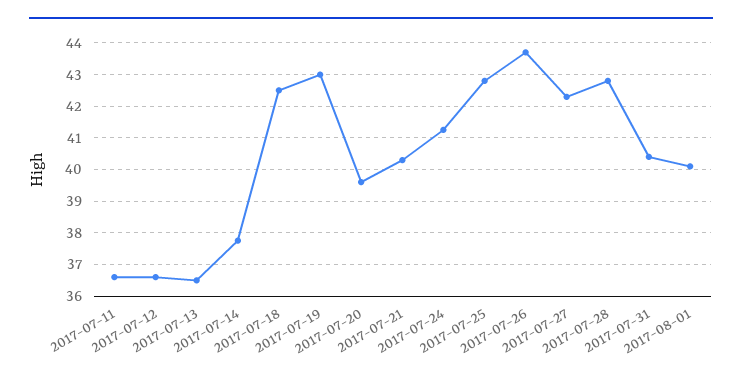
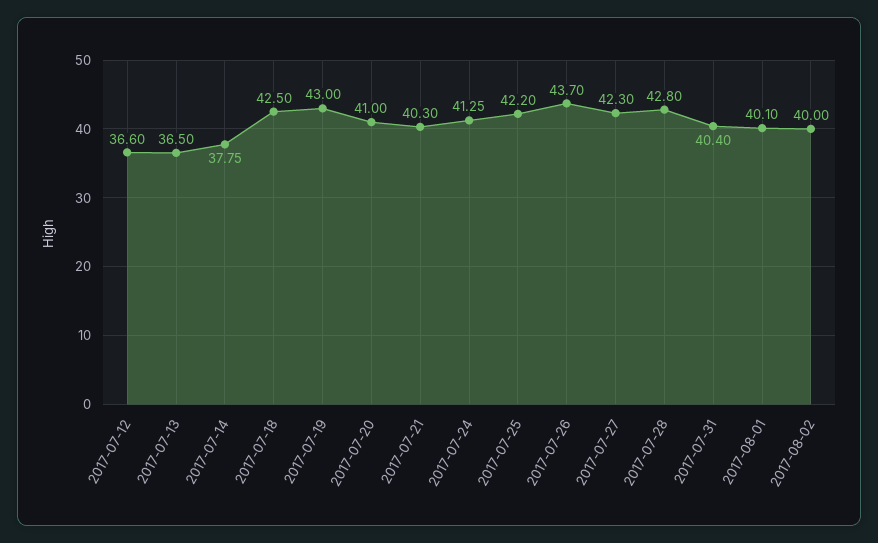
2017-07-11: 36.6 -> none
2017-07-20: 39.6 -> 41
2017-07-25: 42.8 -> 42.2
2017-08-02: none -> 40

